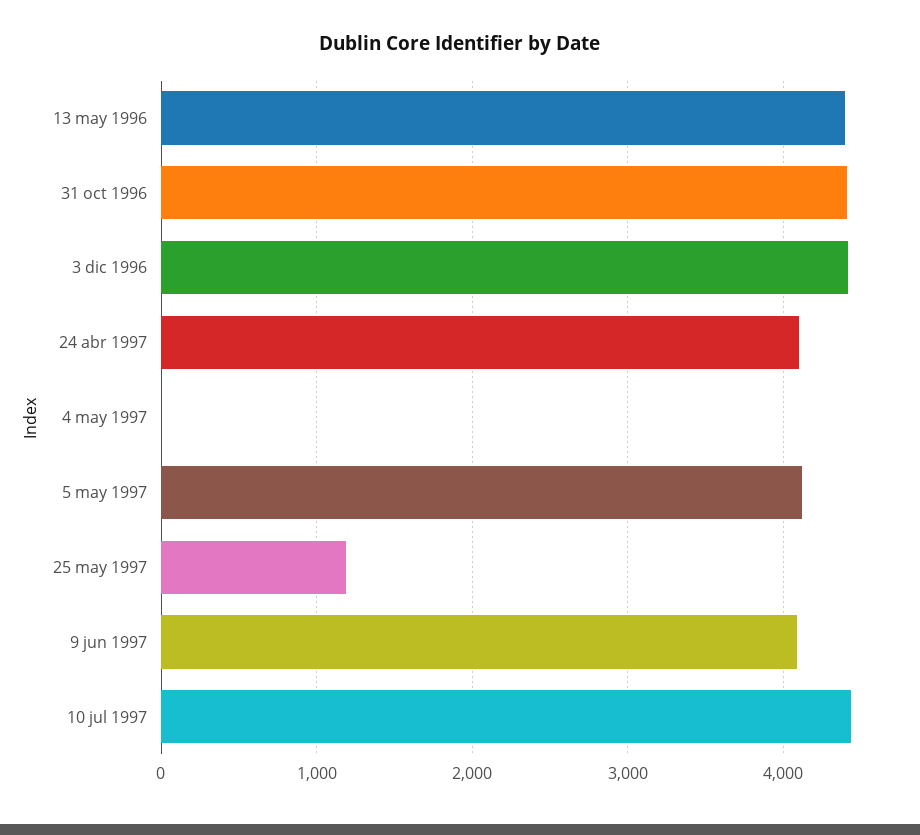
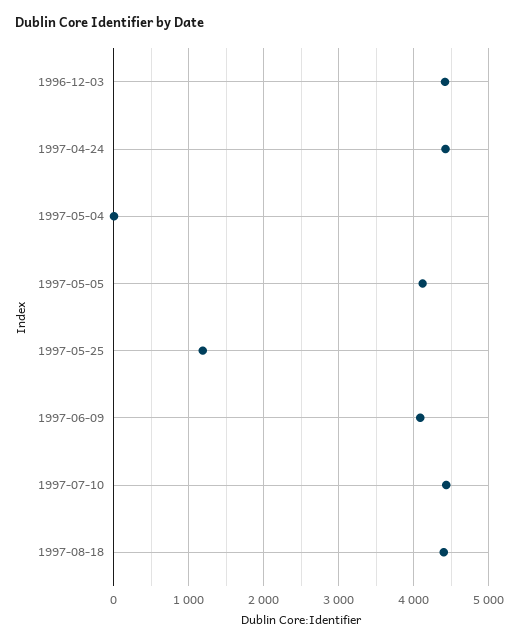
13 may 1996: 4400 -> none
31 oct 1996: 4400 -> none
24 abr 1997: 4100 -> 4400
1997-08-18: none -> 4400

